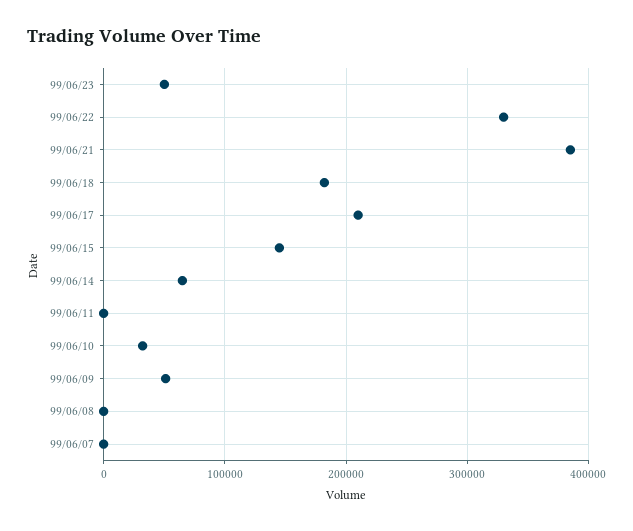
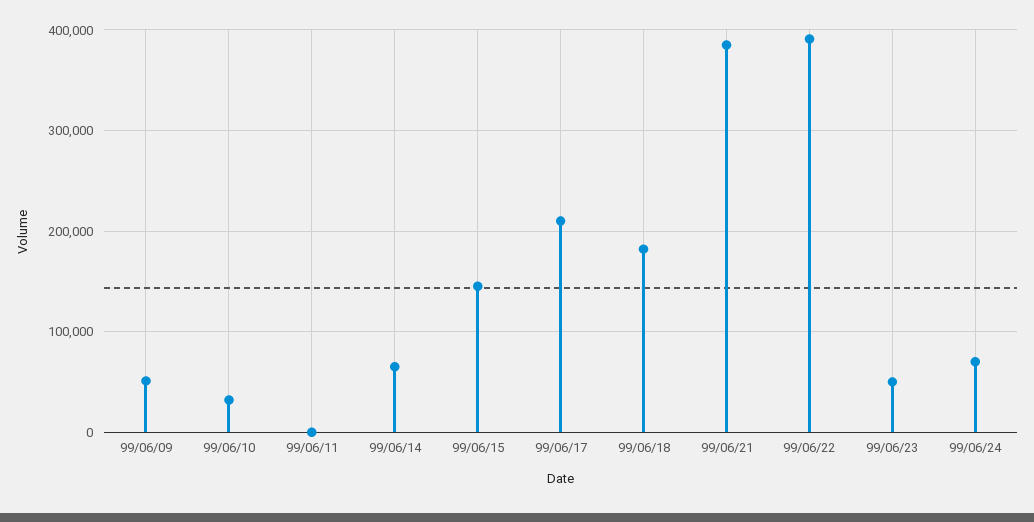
99/06/22: 330000 -> 390000
99/06/08: 0 -> none
99/06/07: 0 -> none
99/06/24: none -> 70000

